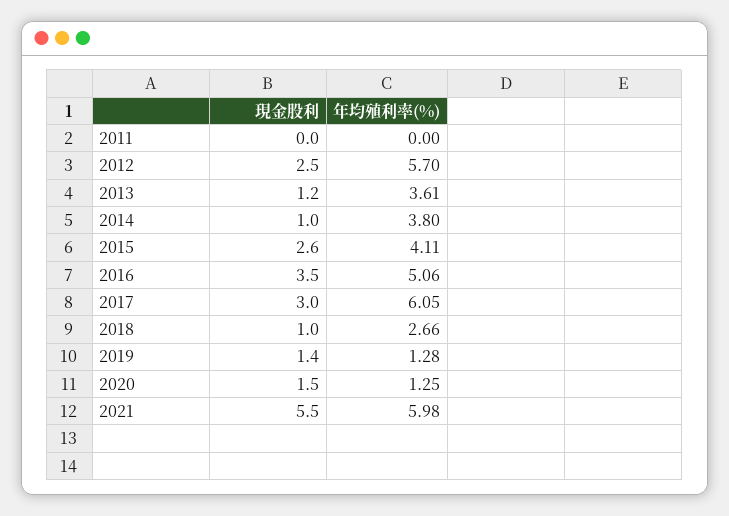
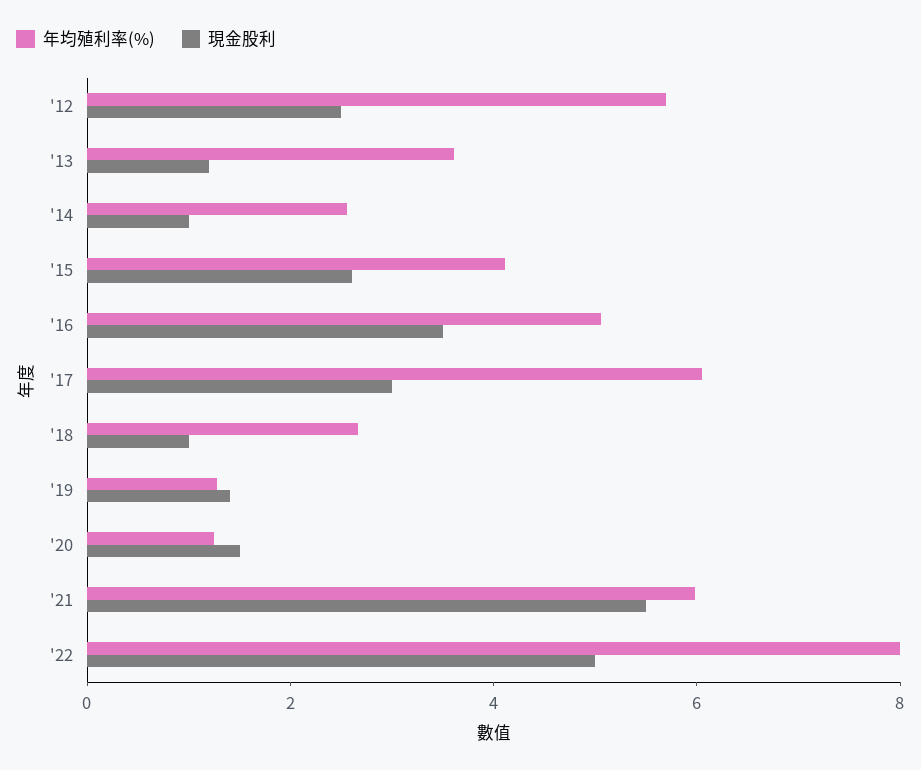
現金股利, 2011: 0 -> none
年均殖利率(%), 2011: 0 -> none
年均殖利率(%), 2014: 3.8 -> 2.5
年均殖利率(%), '22: none -> 8
現金股利, '22: none -> 5

